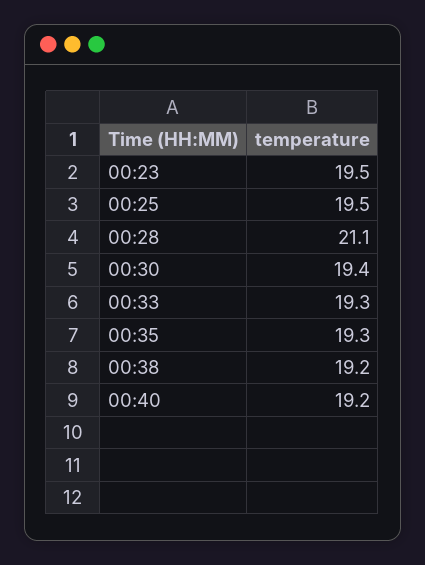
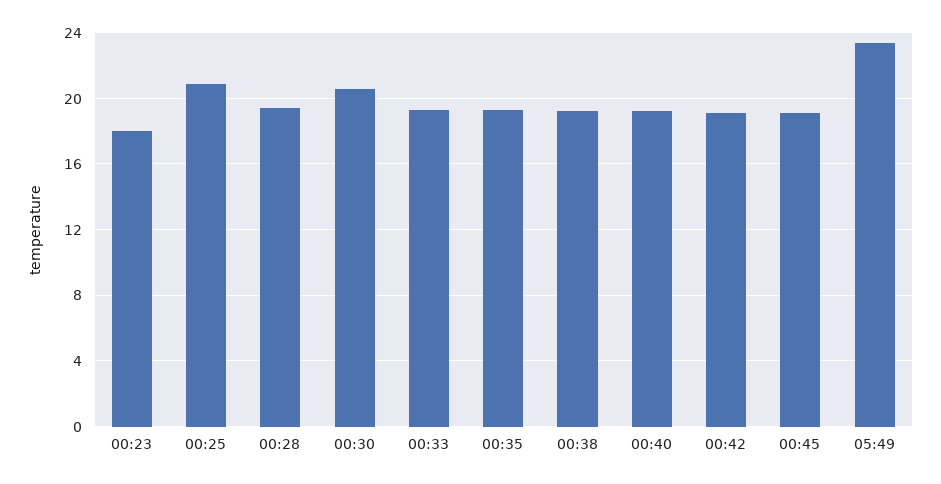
00:23: 19.5 -> 18
00:25: 19.5 -> 21
00:28: 21.1 -> 19.5
00:30: 19.4 -> 20.5
00:42: none -> 19
00:45: none -> 19
05:49: none -> 23.5

